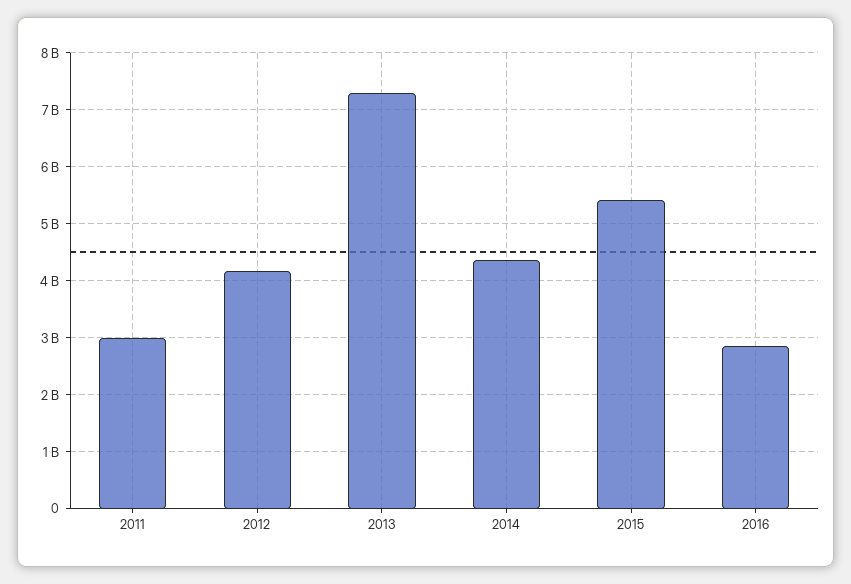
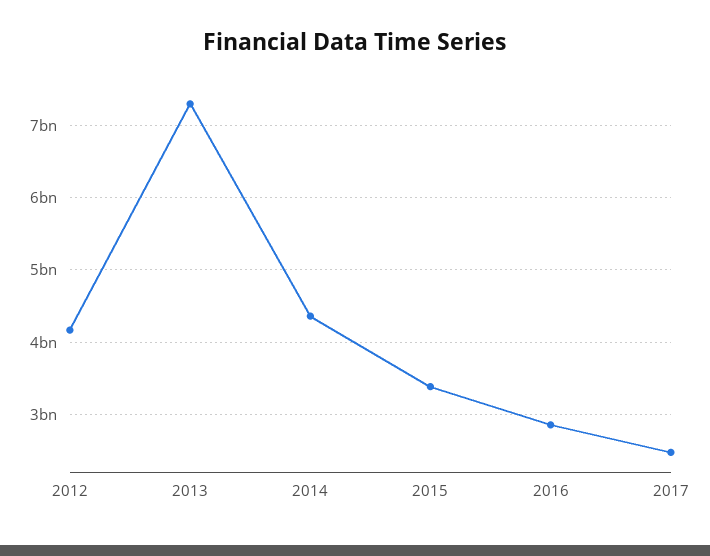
2011: 3000000000 -> none
2015: 5400000000 -> 3400000000
2017: none -> 2500000000

